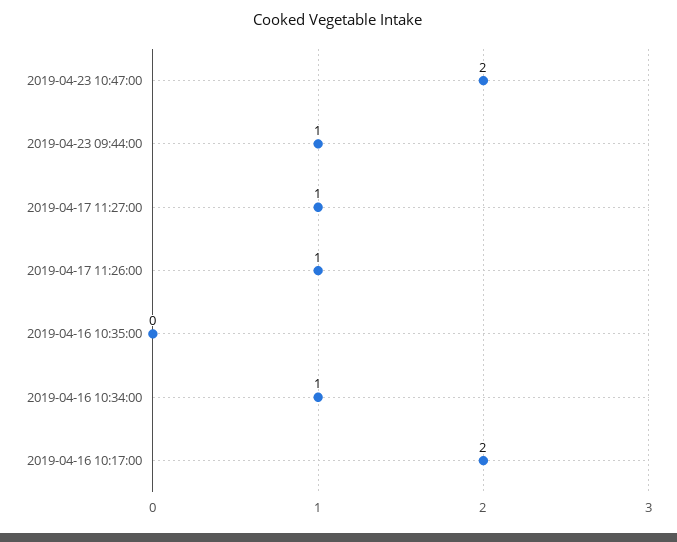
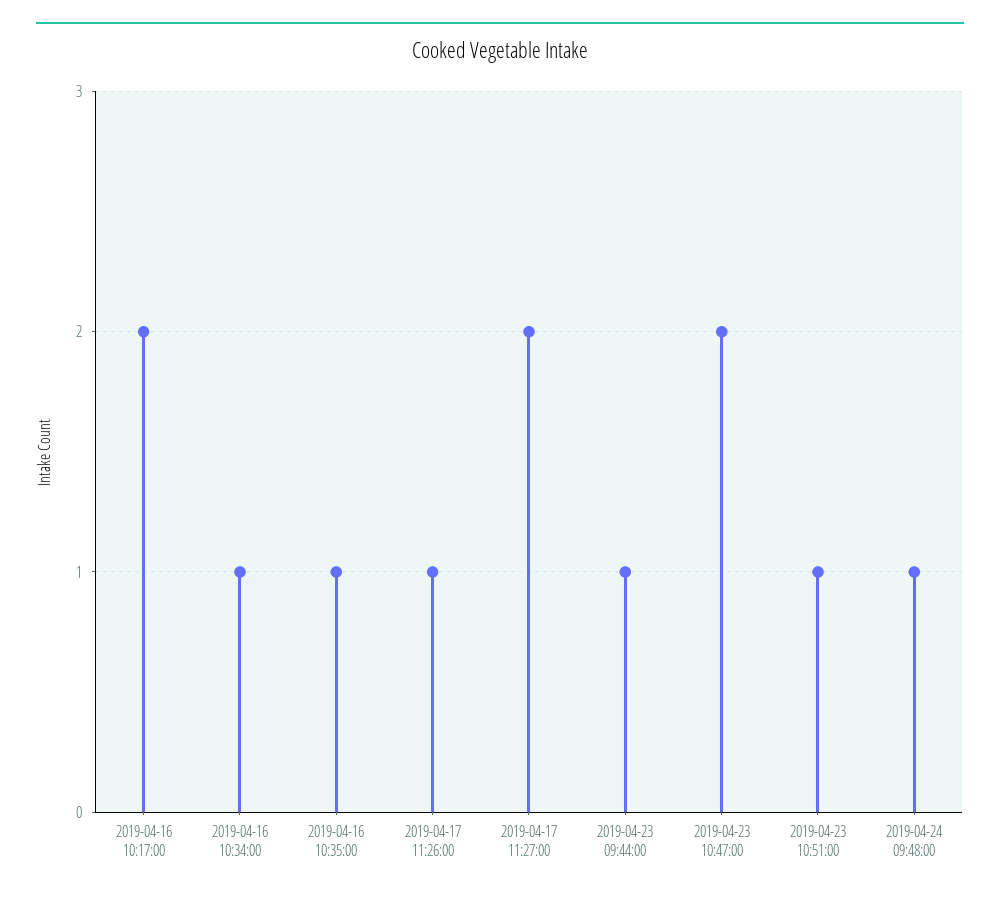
2019-04-17 11:27:00: 1 -> 2
2019-04-16 10:35:00: 0 -> 1
2019-04-23 10:51:00: none -> 1
2019-04-24 09:48:00: none -> 1

